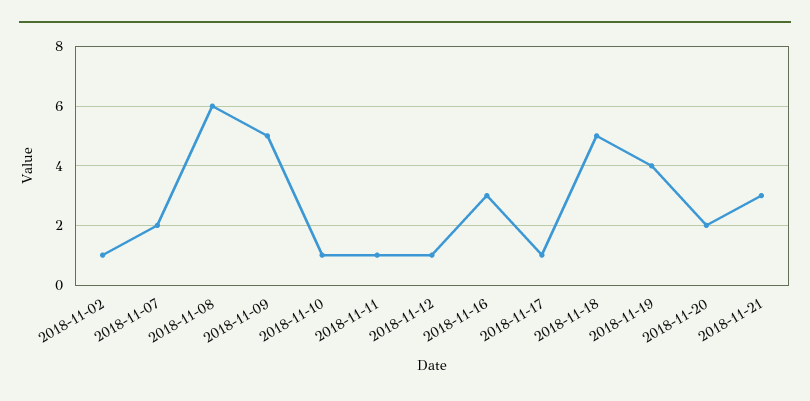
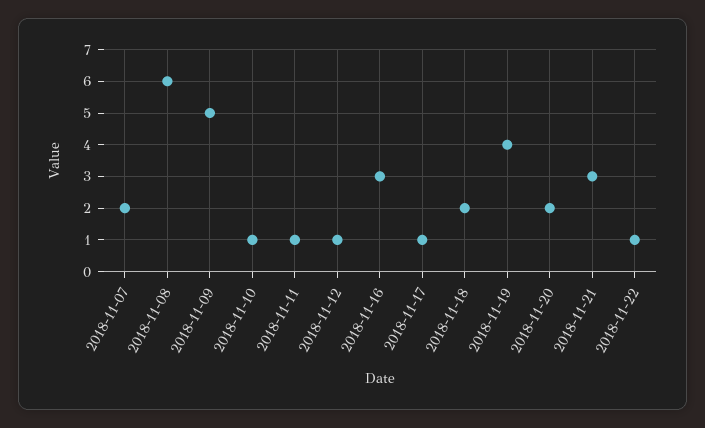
2018-11-02: 1 -> none
2018-11-18: 5 -> 2
2018-11-22: none -> 1

